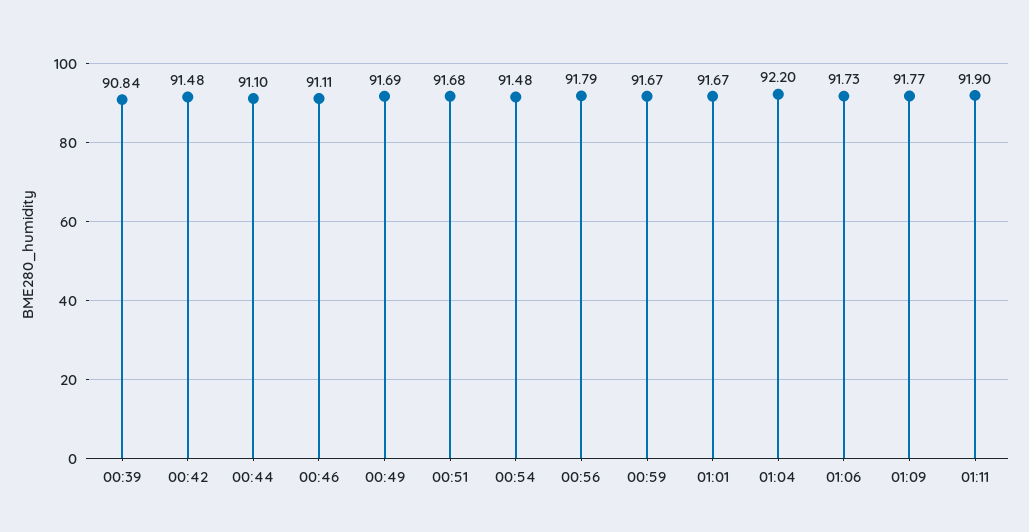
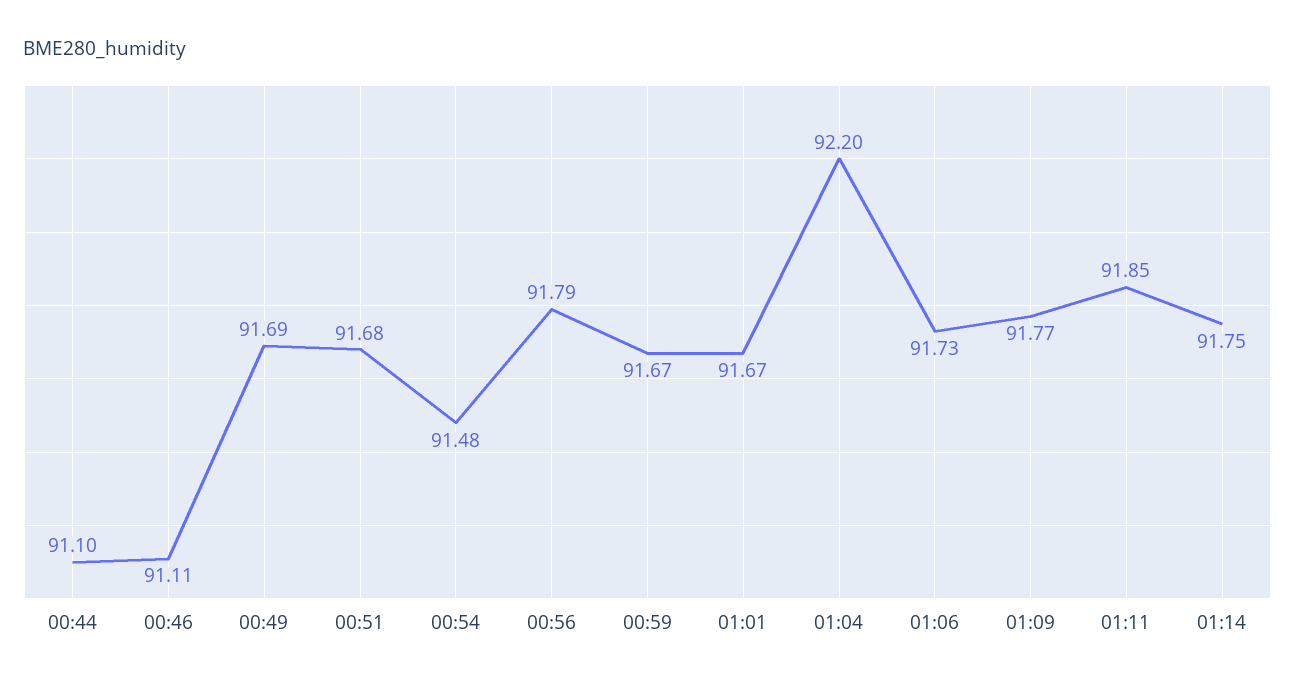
00:39: 90.84 -> none
00:42: 91.48 -> none
01:11: 91.9 -> 91.85
01:14: none -> 91.75

